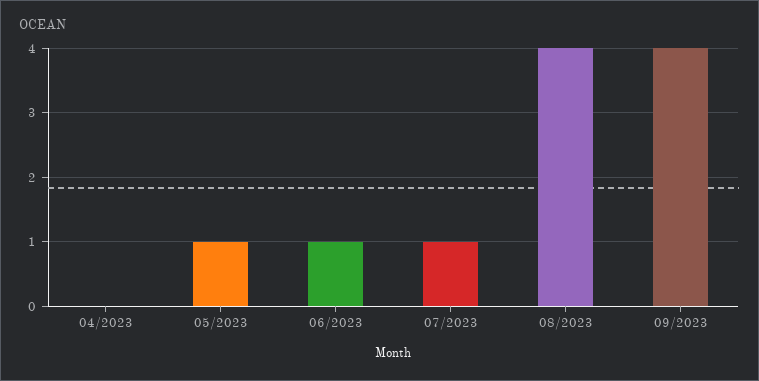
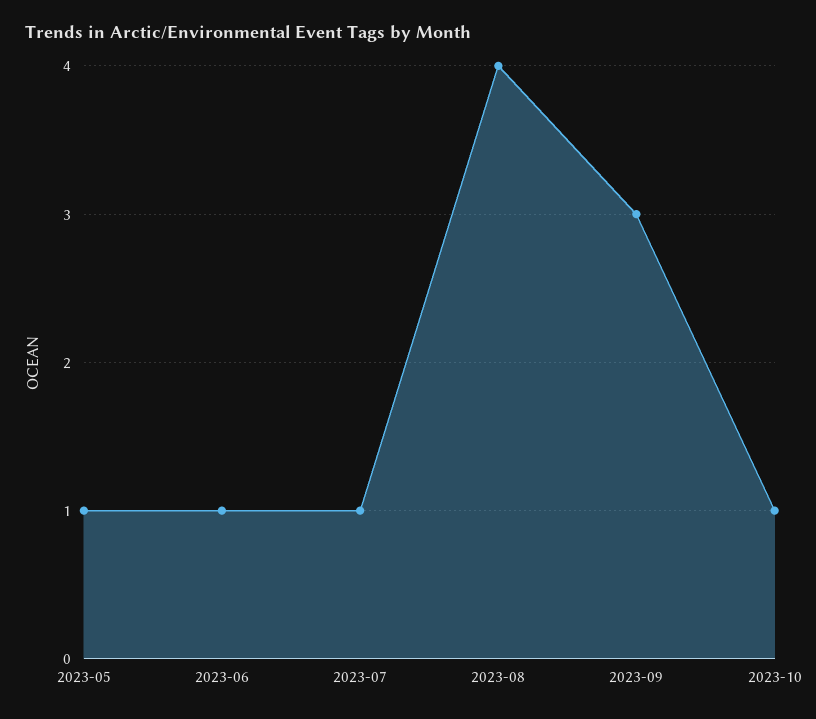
04/2023: 0 -> none
09/2023: 4 -> 3
2023-10: none -> 1

